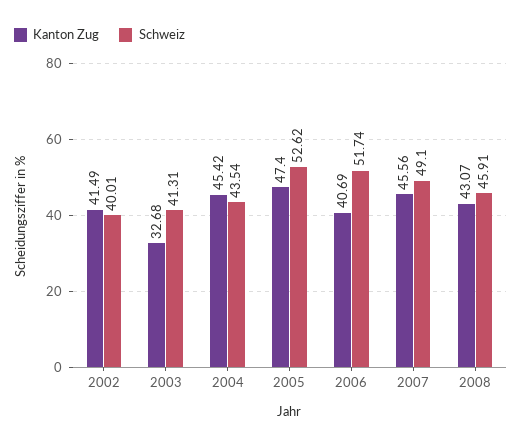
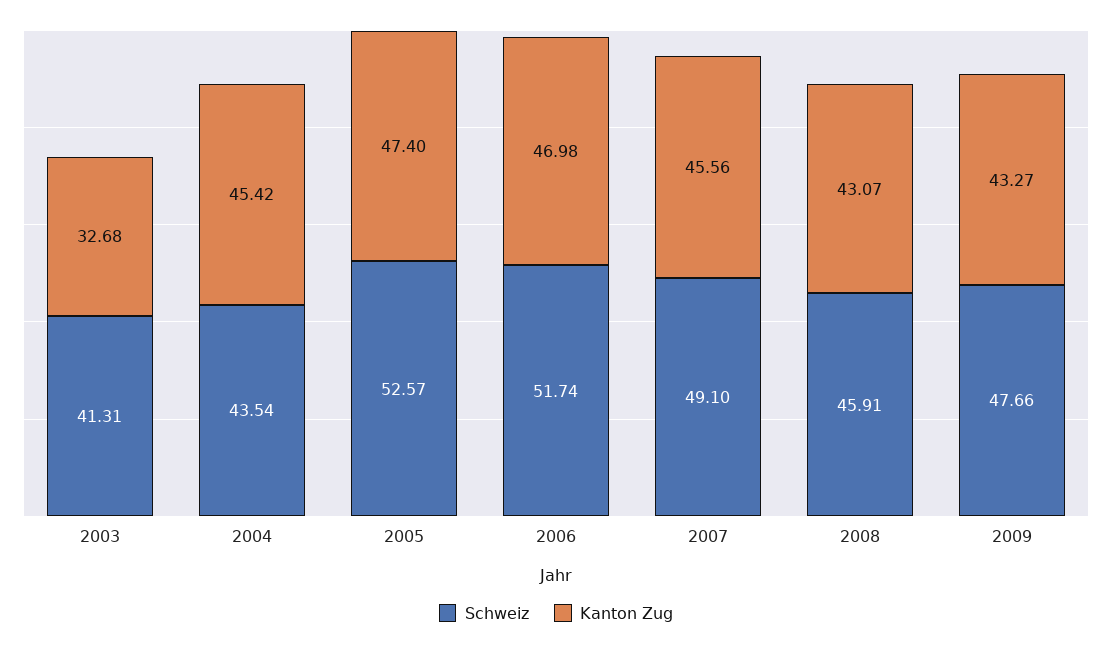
Kanton Zug, 2002: 41.49 -> none
Schweiz, 2002: 40.01 -> none
Schweiz, 2005: 52.62 -> 52.57
Kanton Zug, 2006: 40.69 -> 46.98
Schweiz, 2009: none -> 47.66
Kanton Zug, 2009: none -> 43.27

